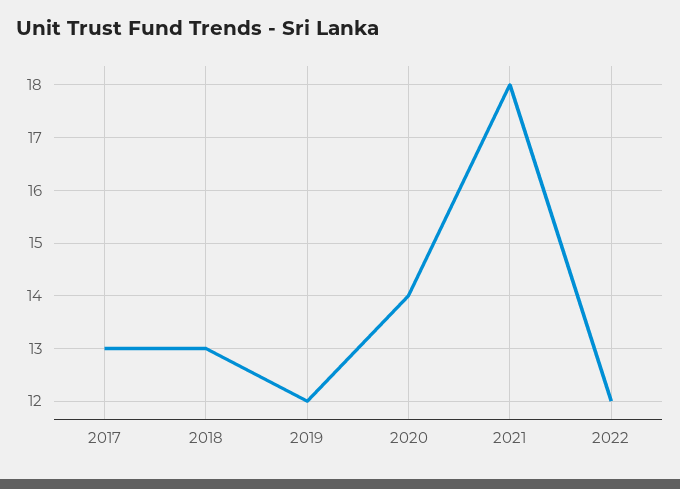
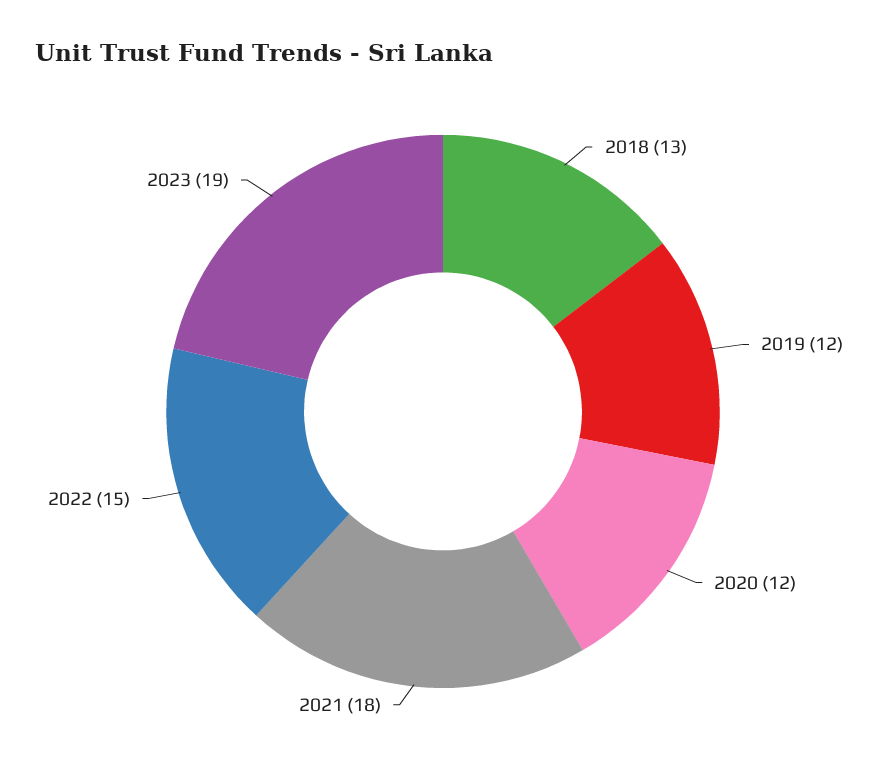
2017: 13 -> none
2020: 14 -> 12
2022: 12 -> 15
2023: none -> 19

